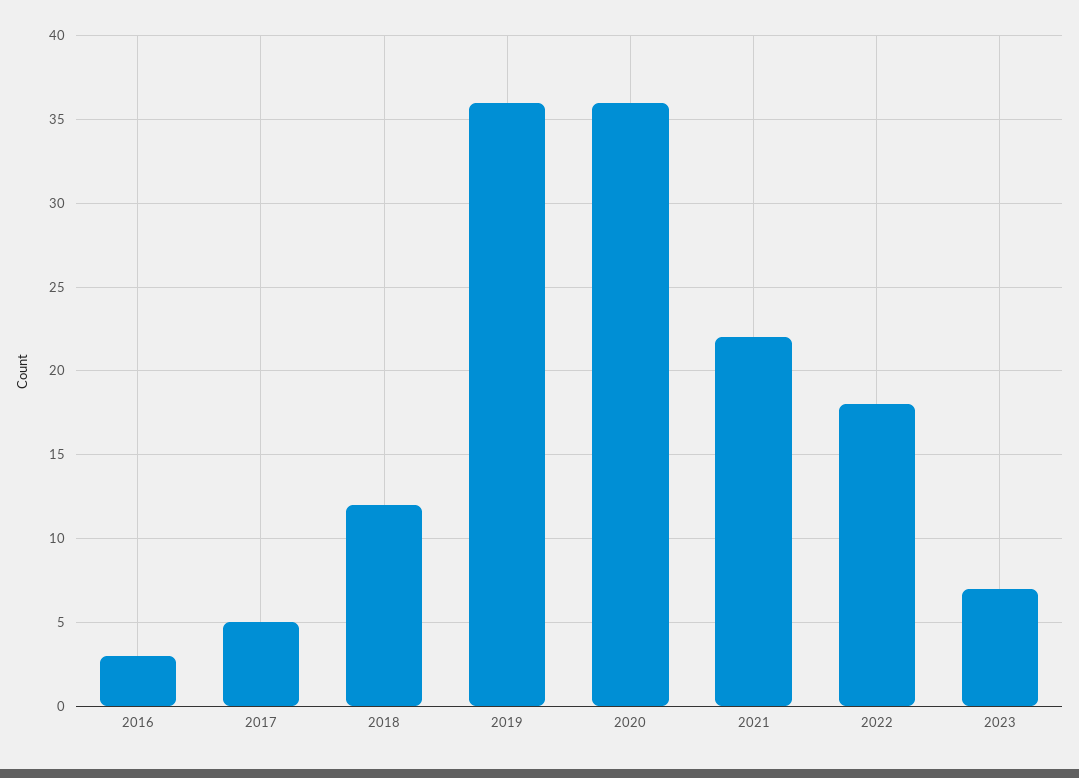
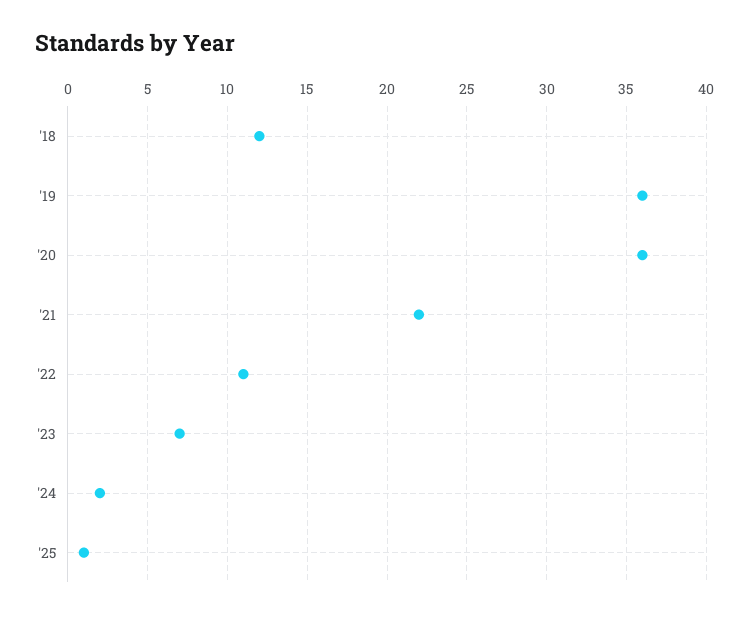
2016: 3 -> none
2017: 5 -> none
2022: 18 -> 11
'24: none -> 2
'25: none -> 1

